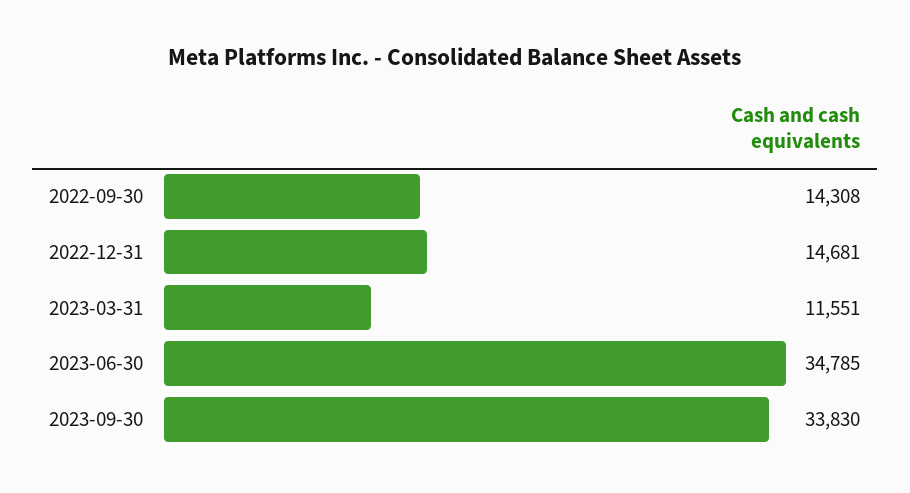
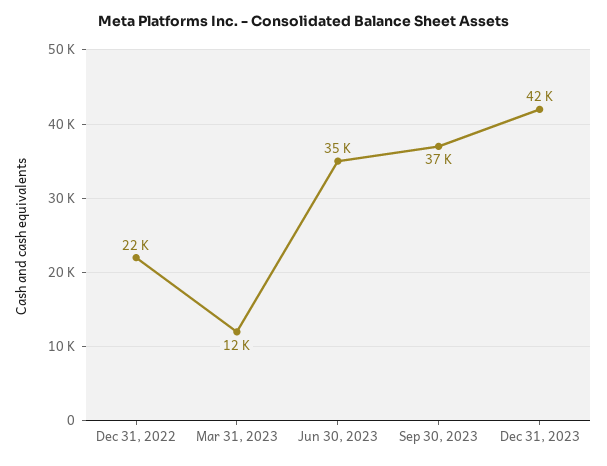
2022-09-30: 14308 -> none
2022-12-31: 14681 -> 22000
2023-09-30: 33830 -> 37000
Dec 31, 2023: none -> 42000

